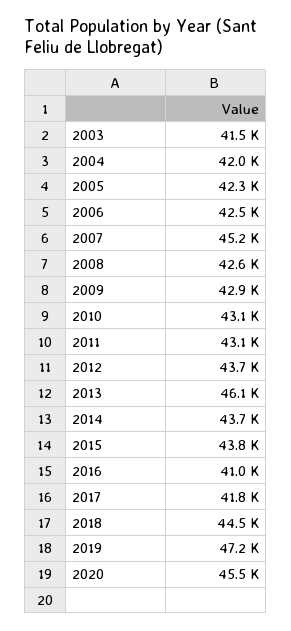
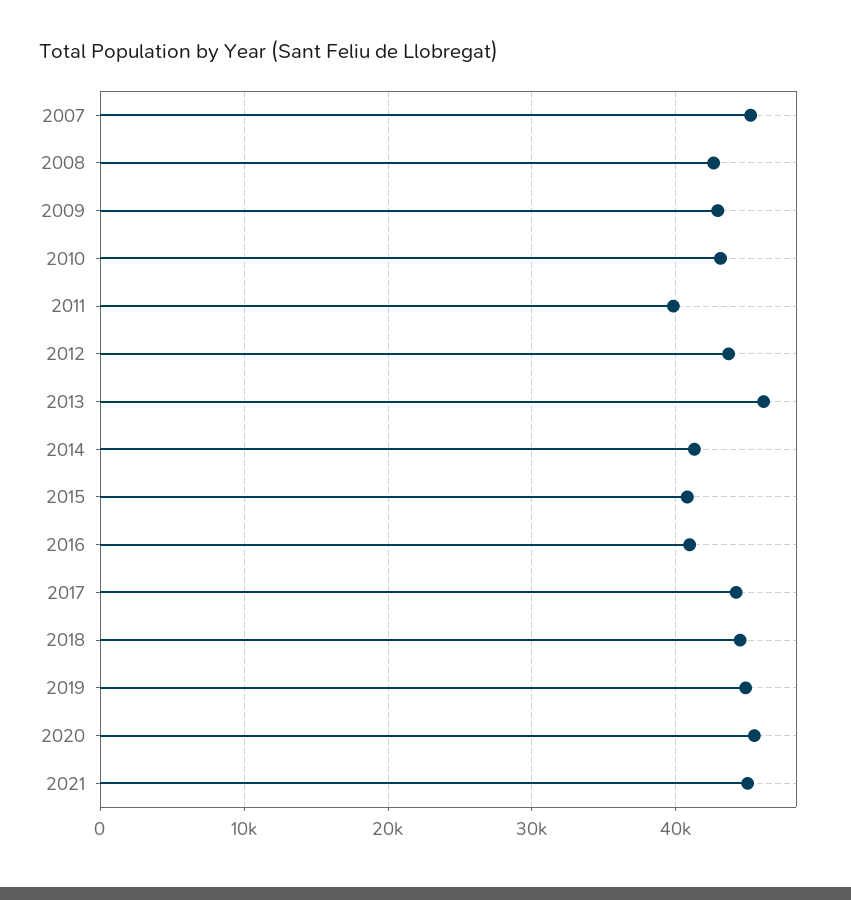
2003: 41500 -> none
2004: 42000 -> none
2005: 42300 -> none
2006: 42500 -> none
2011: 43100 -> 40000
2014: 43700 -> 41000
2015: 43800 -> 41000
2017: 41800 -> 44000
2019: 47200 -> 45000
2021: none -> 45000

